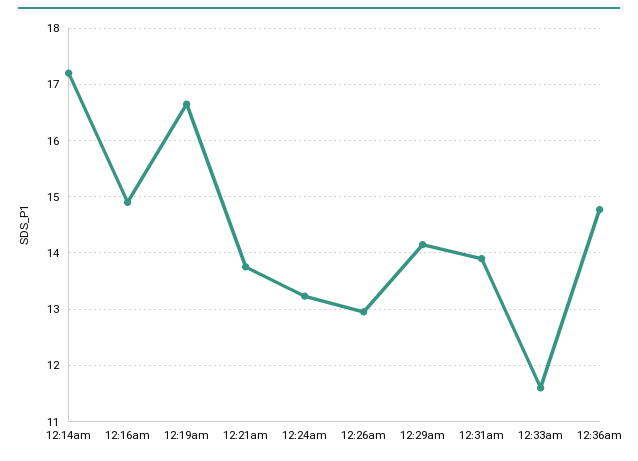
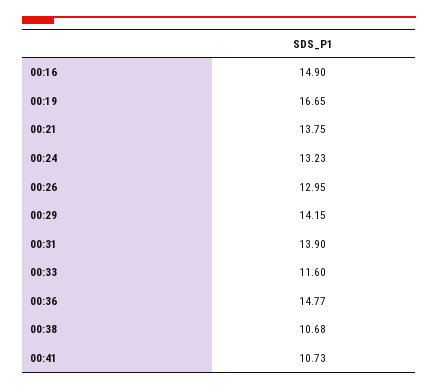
12:14am: 17.2 -> none
00:38: none -> 10.68
00:41: none -> 10.73

